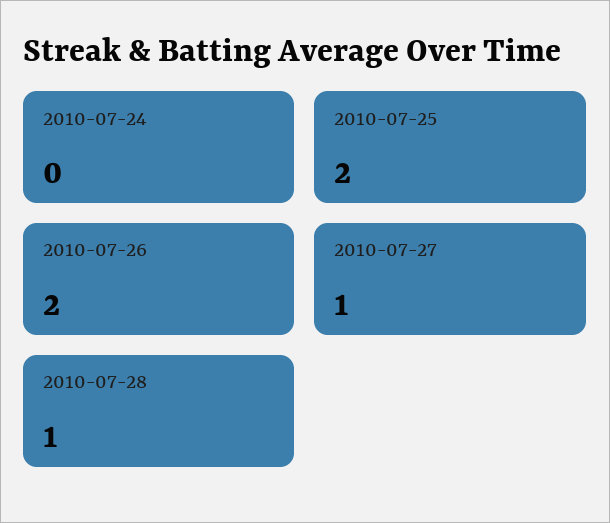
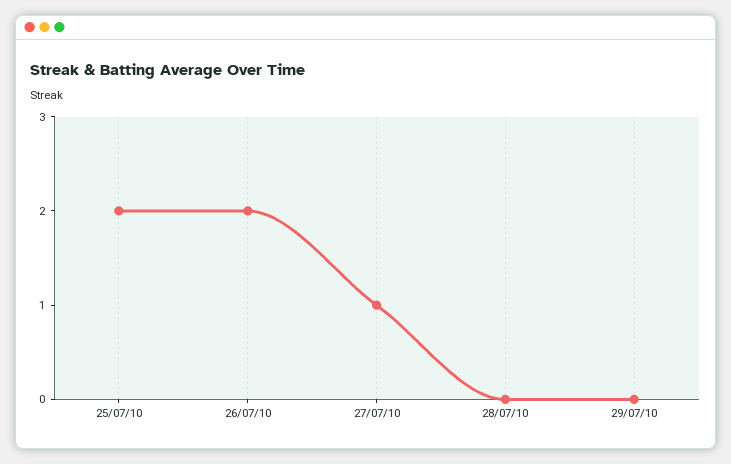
2010-07-24: 0 -> none
2010-07-28: 1 -> 0
29/07/10: none -> 0

